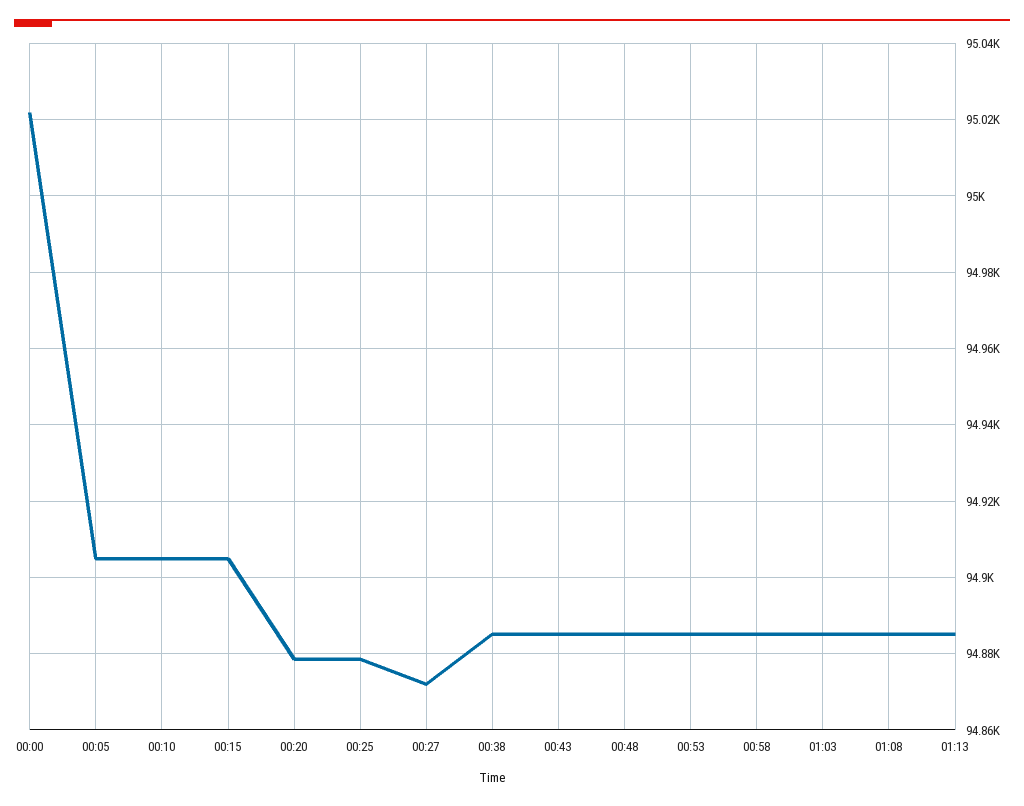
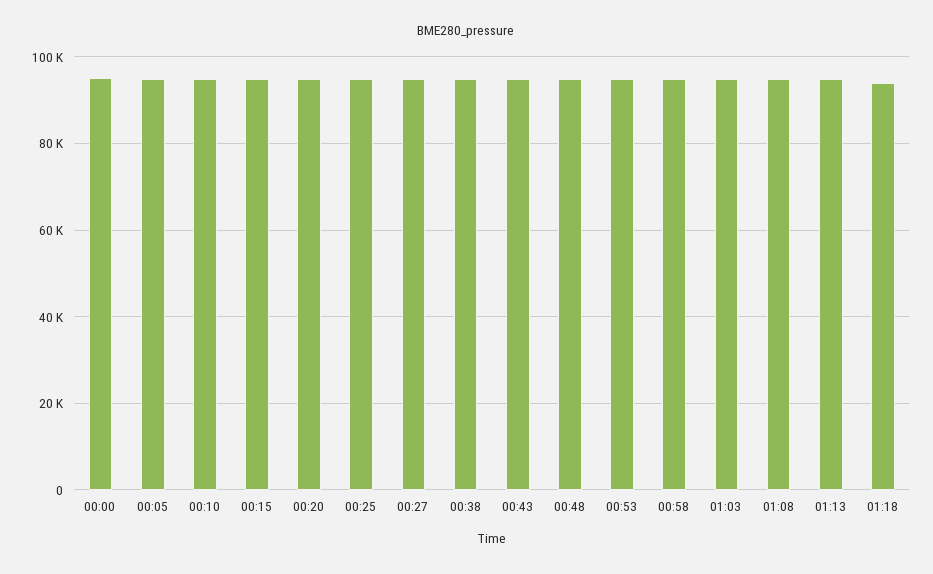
01:18: none -> 94000

